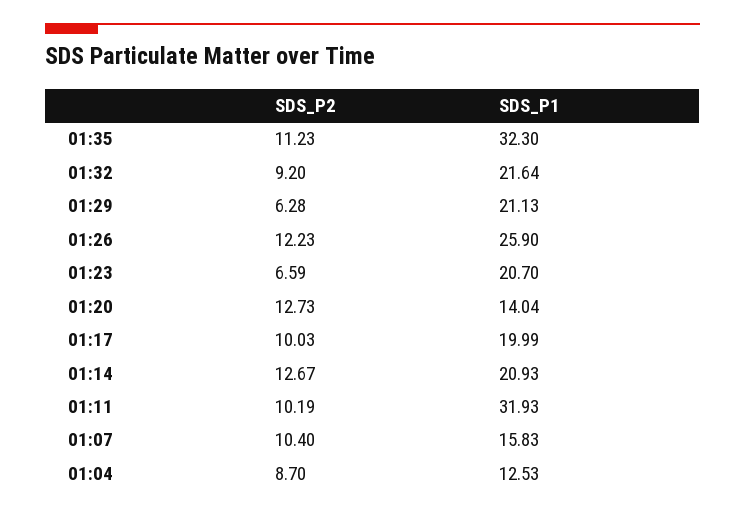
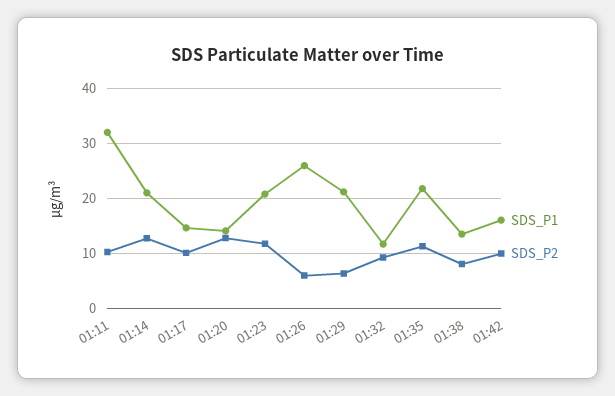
SDS_P1, 01:35: 32.3 -> 22
SDS_P1, 01:32: 21.64 -> 12
SDS_P2, 01:26: 12.23 -> 6
SDS_P2, 01:23: 6.59 -> 12
SDS_P1, 01:17: 19.99 -> 14
SDS_P2, 01:07: 10.4 -> none
SDS_P1, 01:07: 15.83 -> none
SDS_P2, 01:04: 8.7 -> none
SDS_P1, 01:04: 12.53 -> none
SDS_P1, 01:38: none -> 14
SDS_P2, 01:38: none -> 8
SDS_P1, 01:42: none -> 16
SDS_P2, 01:42: none -> 10

